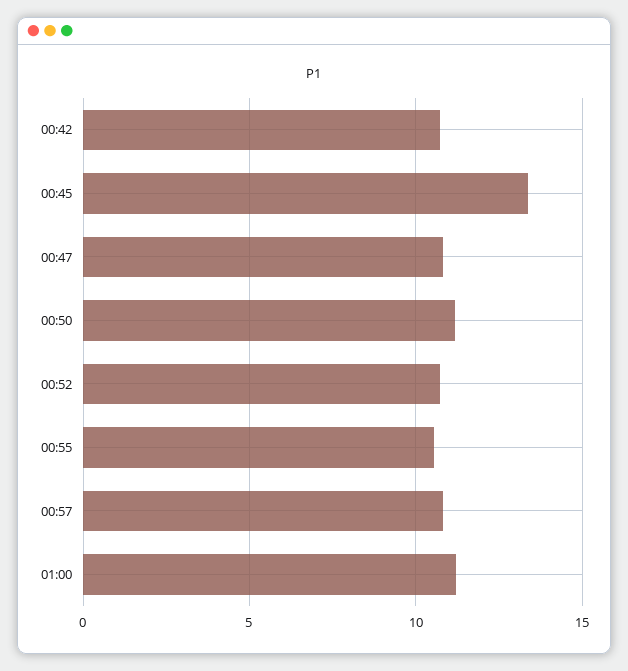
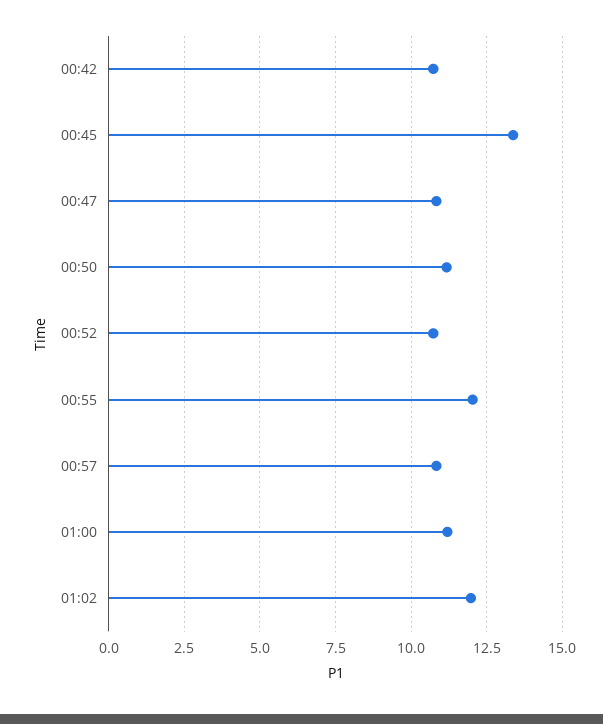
00:55: 10.5 -> 12
01:02: none -> 12

